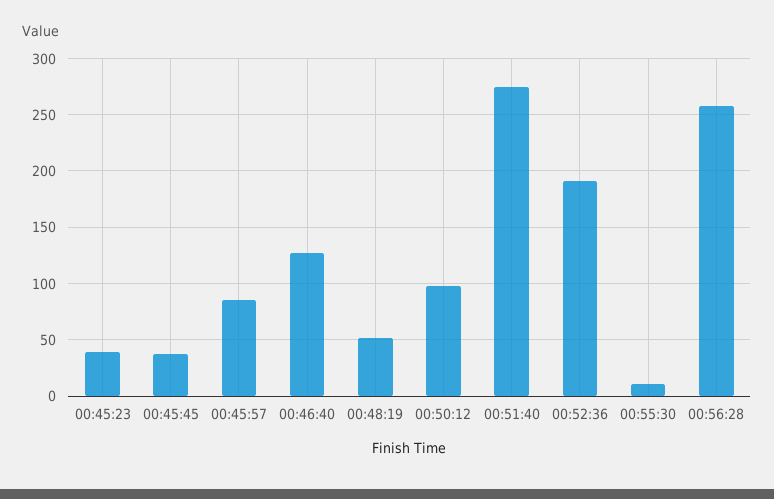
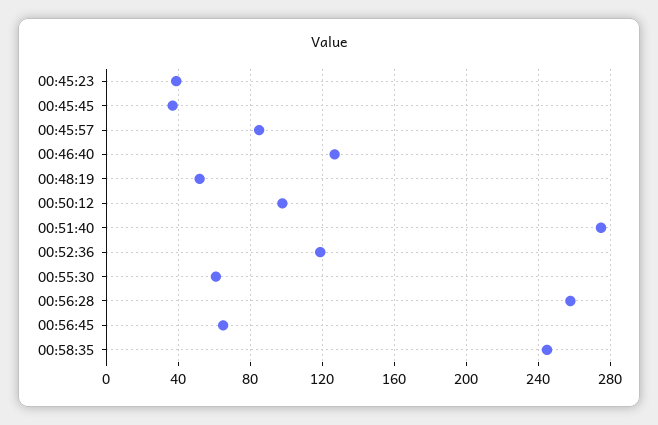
00:52:36: 190 -> 120
00:55:30: 10 -> 60
00:56:45: none -> 65
00:58:35: none -> 245

